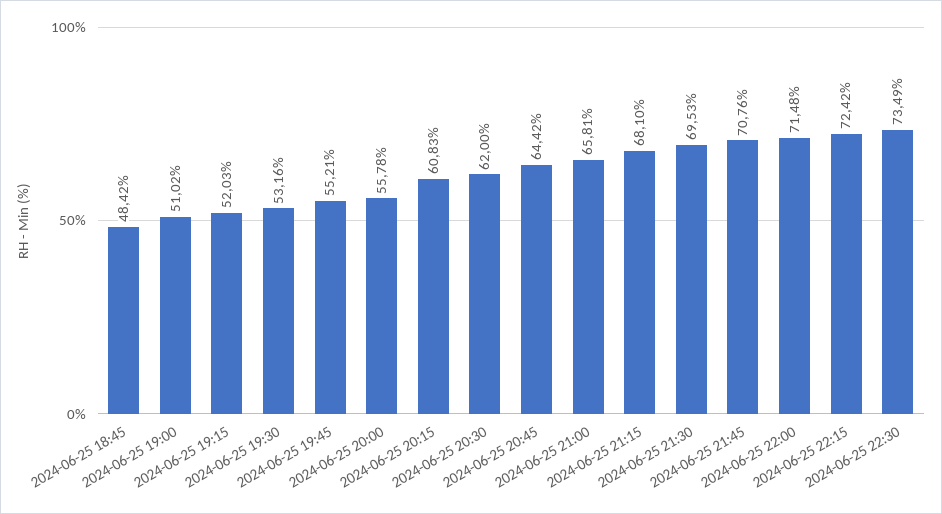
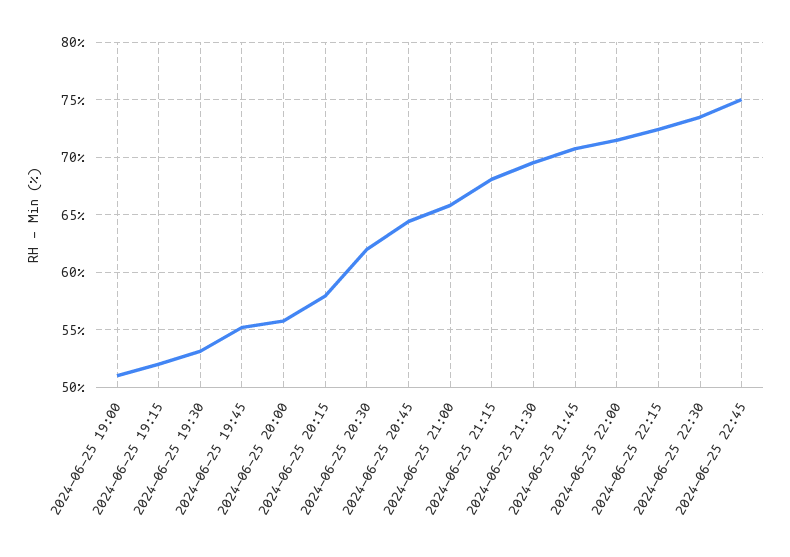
2024-06-25 18:45: 48.42 -> none
2024-06-25 20:15: 60.83 -> 58
2024-06-25 22:45: none -> 75

